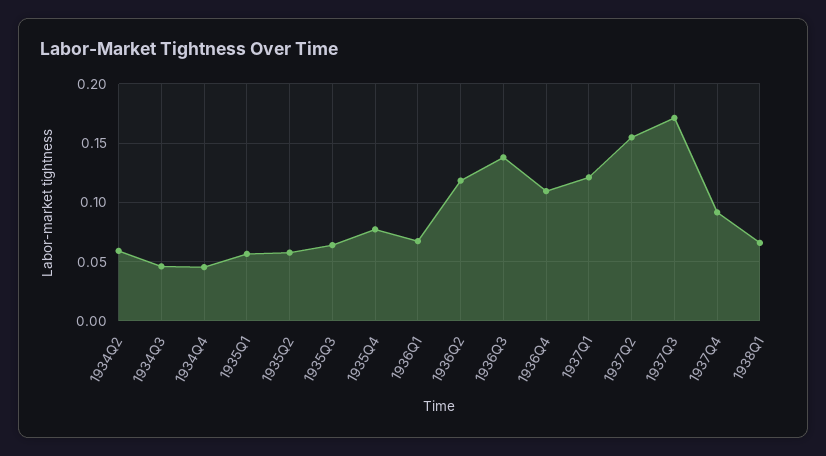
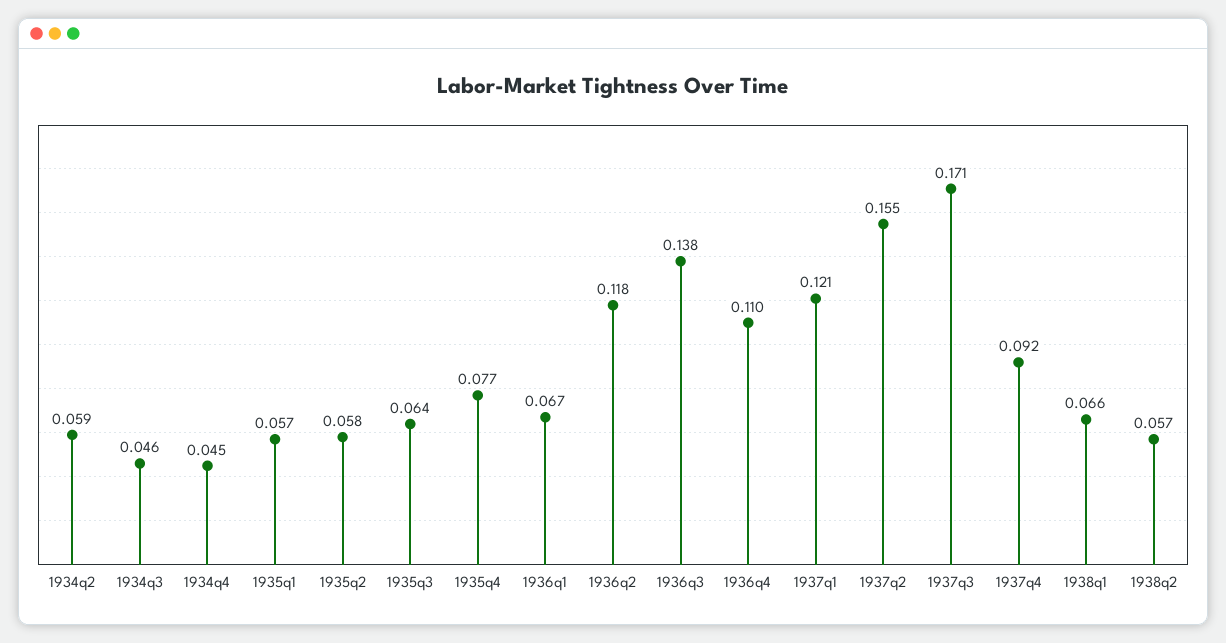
1938q2: none -> 0.057

